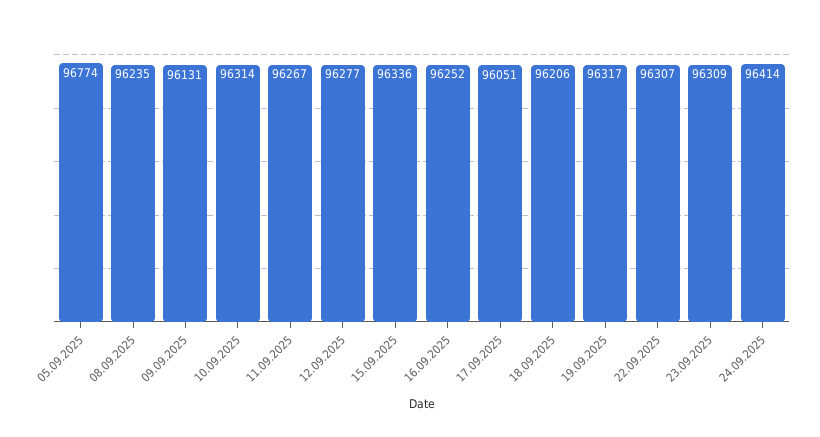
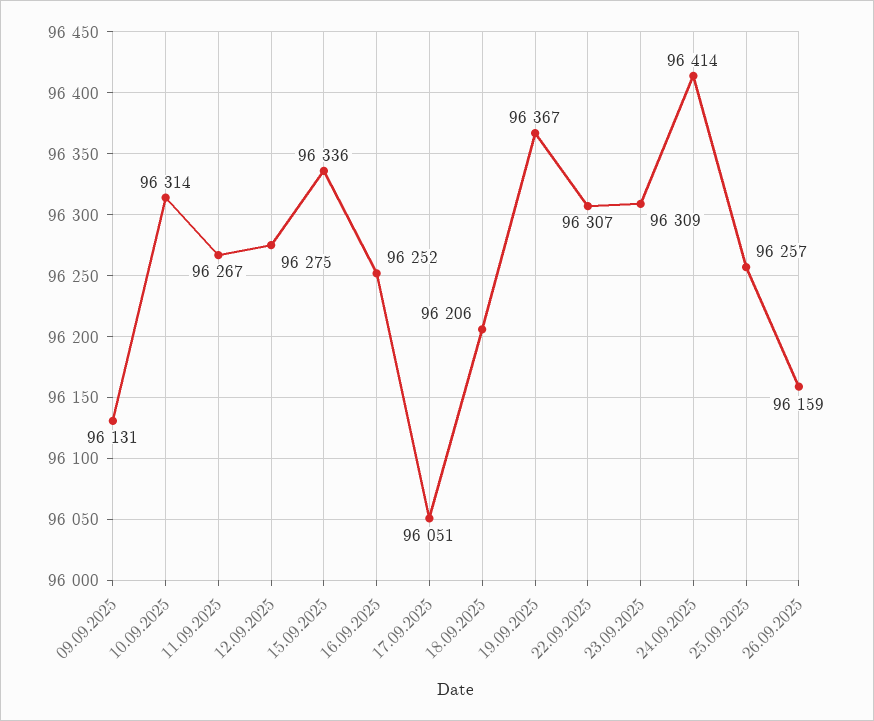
05.09.2025: 96774 -> none
08.09.2025: 96235 -> none
12.09.2025: 96277 -> 96275
19.09.2025: 96317 -> 96367
25.09.2025: none -> 96257
26.09.2025: none -> 96159

